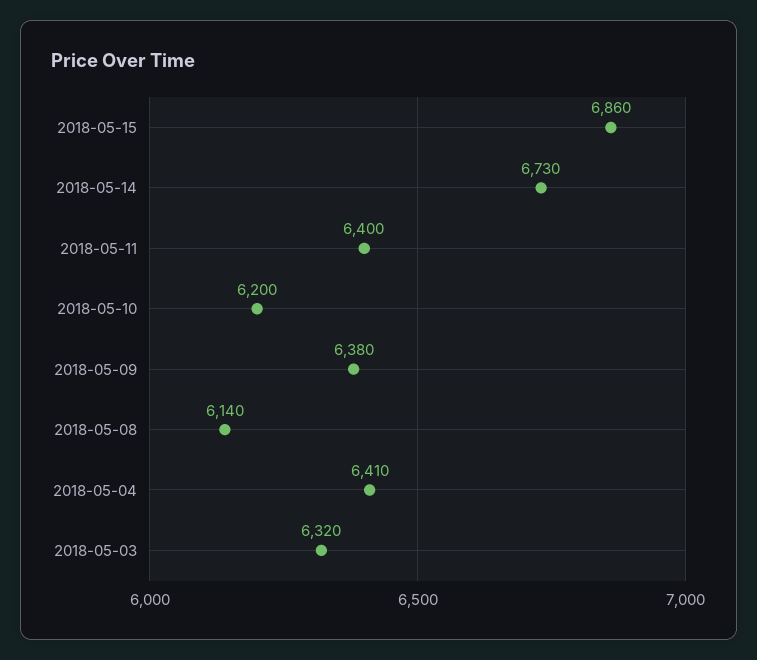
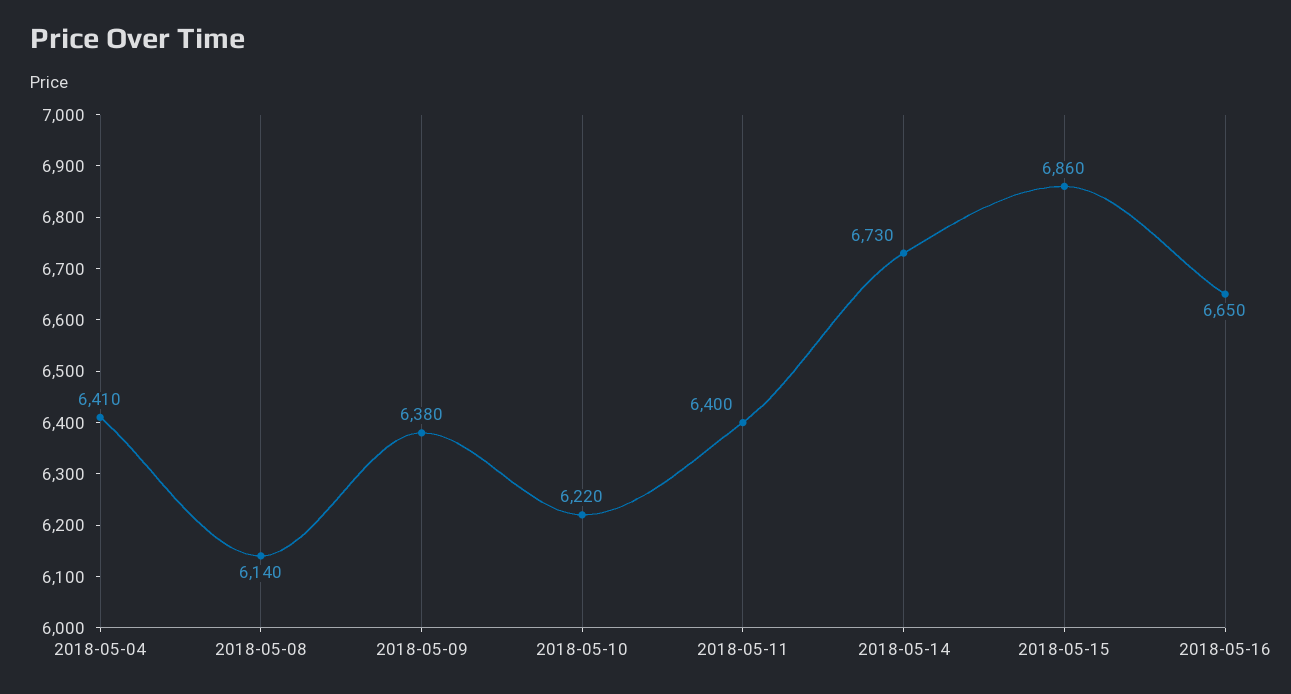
2018-05-10: 6200 -> 6220
2018-05-03: 6320 -> none
2018-05-16: none -> 6650

